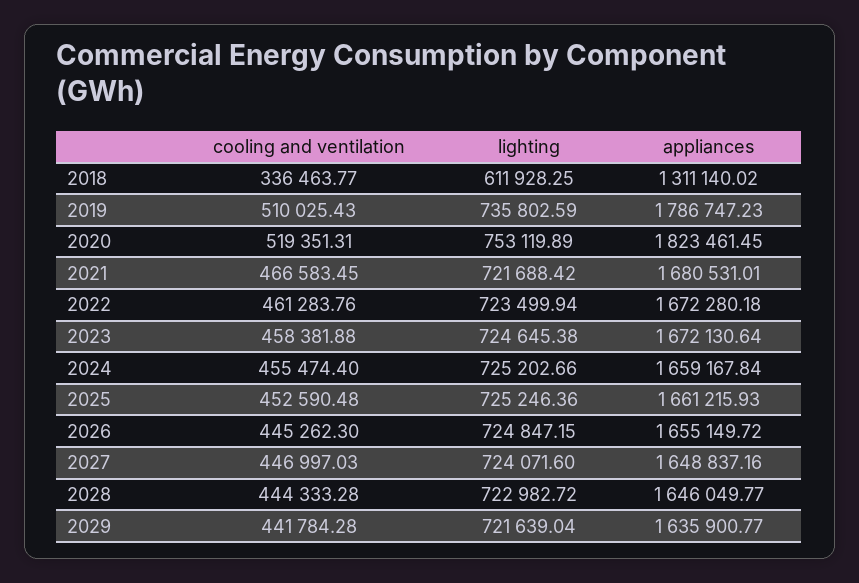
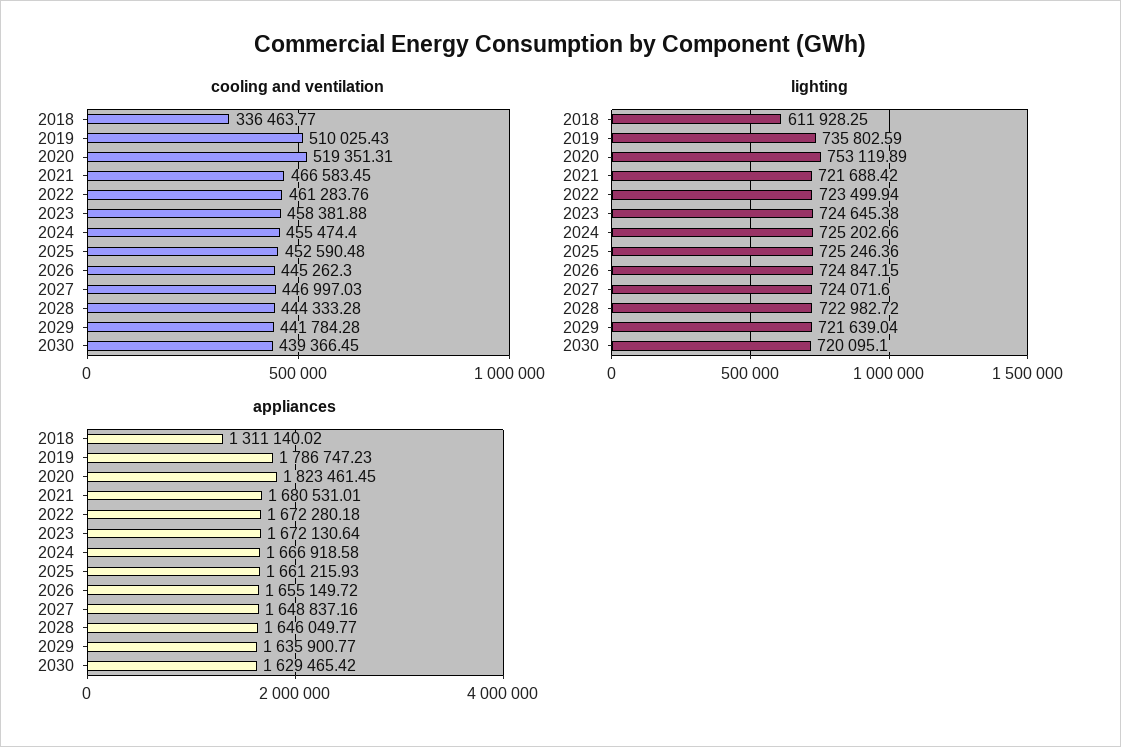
appliances, 2024: 1659167.84 -> 1666918.58
cooling and ventilation, 2030: none -> 439366.45
lighting, 2030: none -> 720095.1
appliances, 2030: none -> 1629465.42

